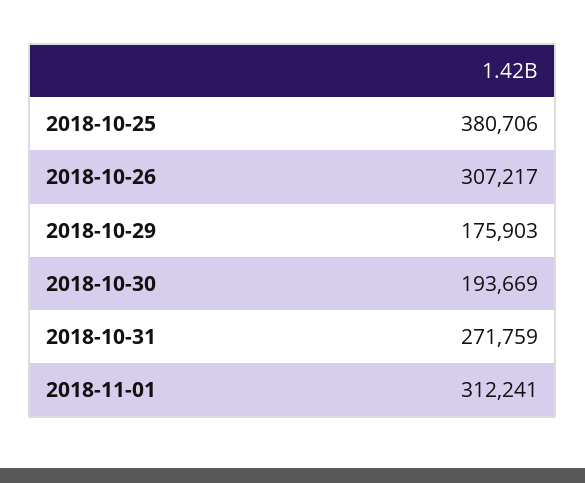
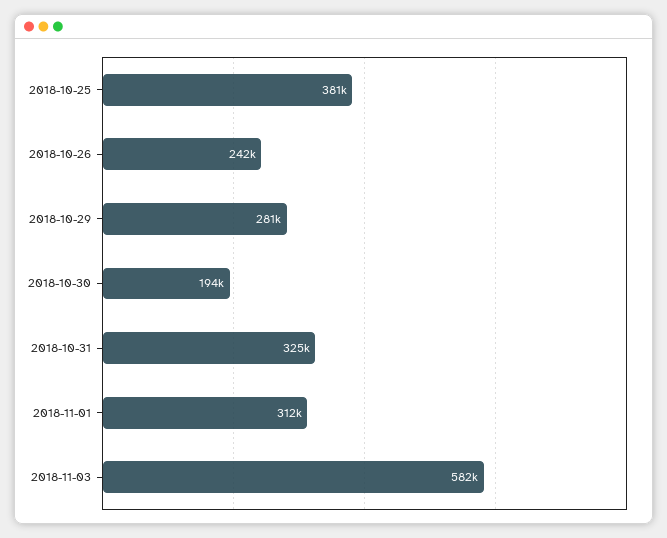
2018-10-26: 307217 -> 242000
2018-10-29: 175903 -> 281000
2018-10-31: 271759 -> 325000
2018-11-03: none -> 582000

